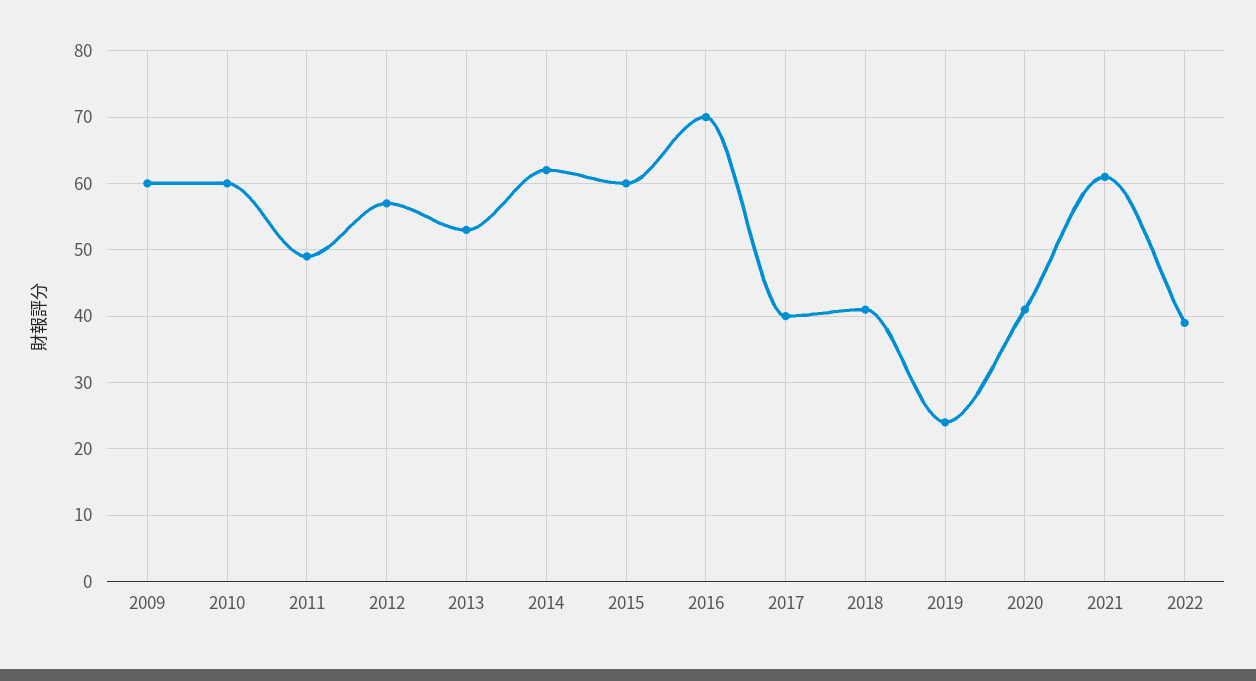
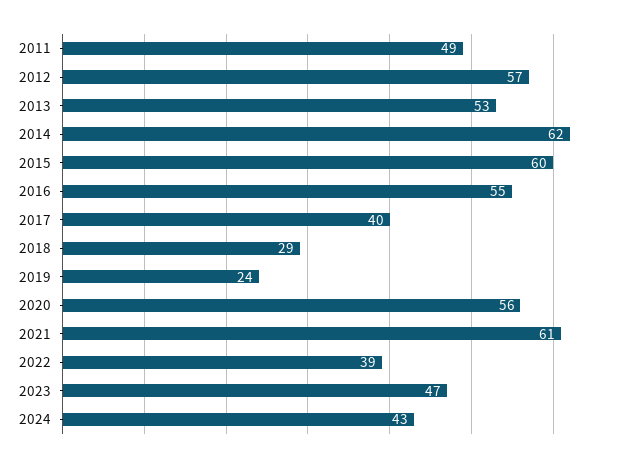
2009: 60 -> none
2010: 60 -> none
2016: 70 -> 55
2018: 41 -> 29
2020: 41 -> 56
2023: none -> 47
2024: none -> 43

